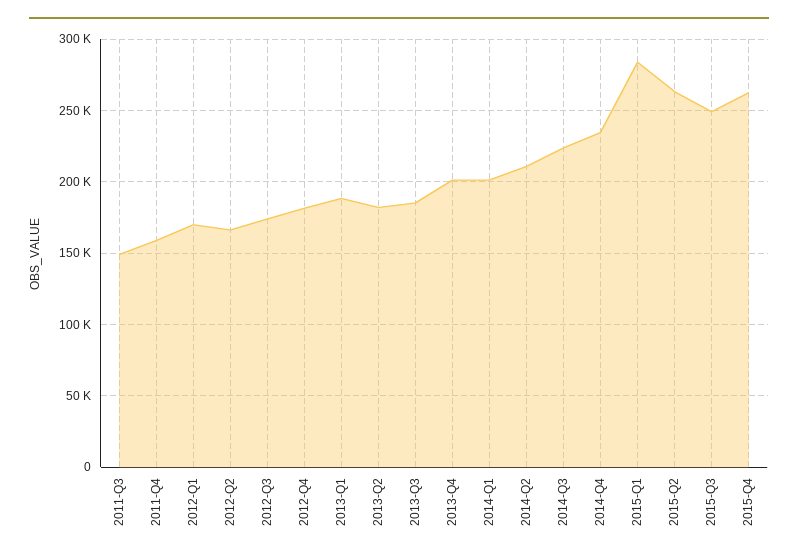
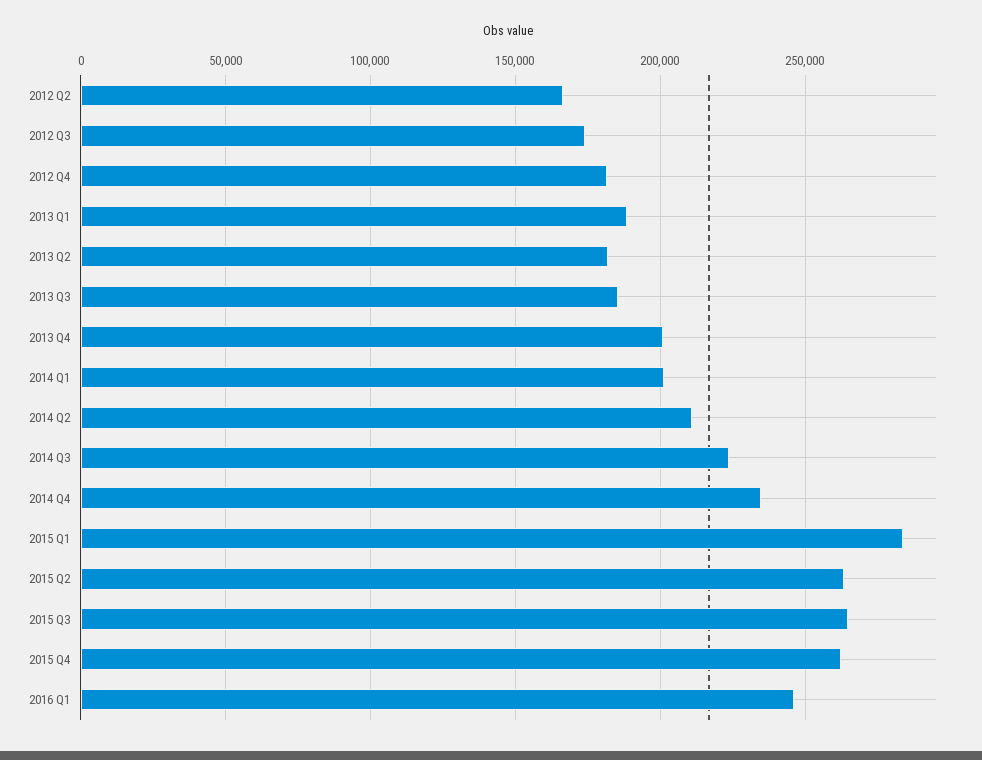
2011-Q3: 150000 -> none
2011-Q4: 160000 -> none
2012-Q1: 170000 -> none
2015-Q3: 250000 -> 265000
2016 Q1: none -> 245000

